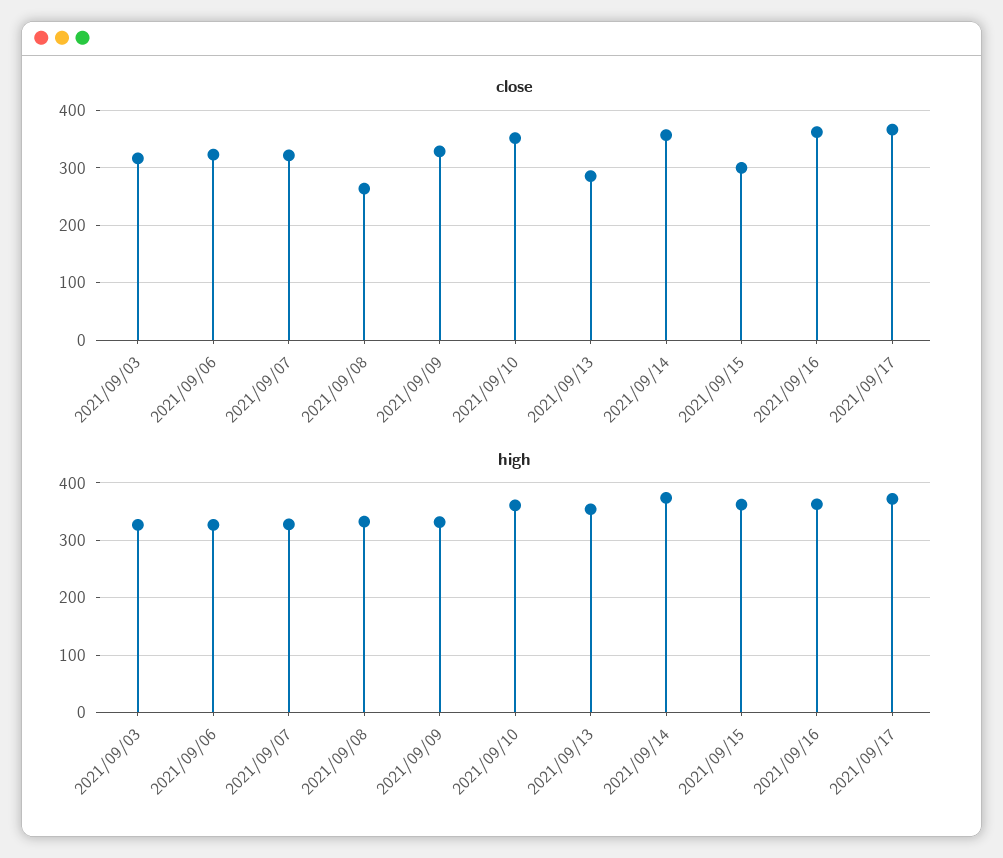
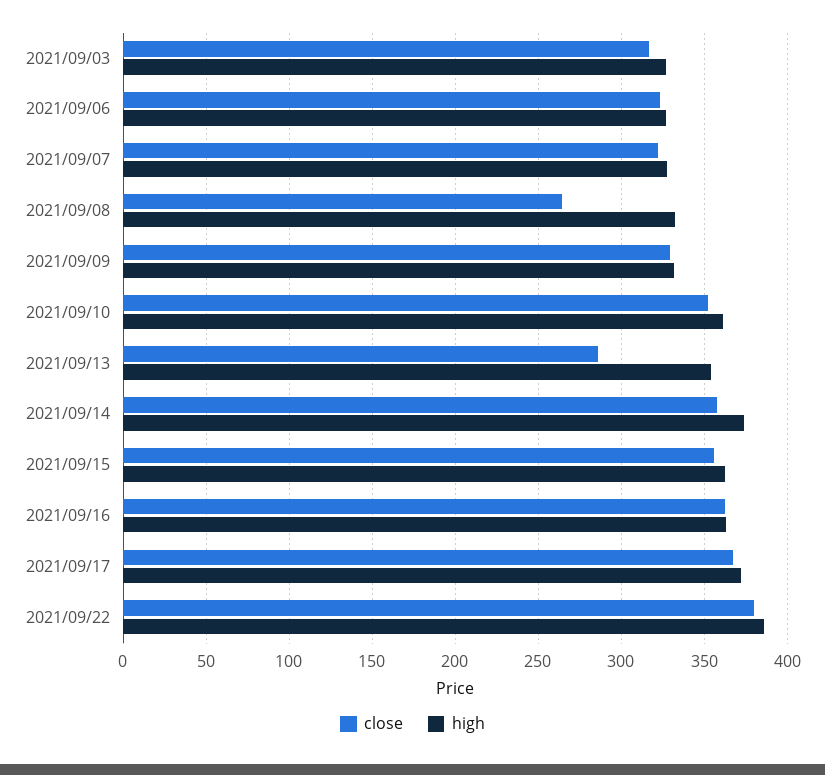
close, 2021/09/15: 300 -> 355
close, 2021/09/22: none -> 380
high, 2021/09/22: none -> 385

